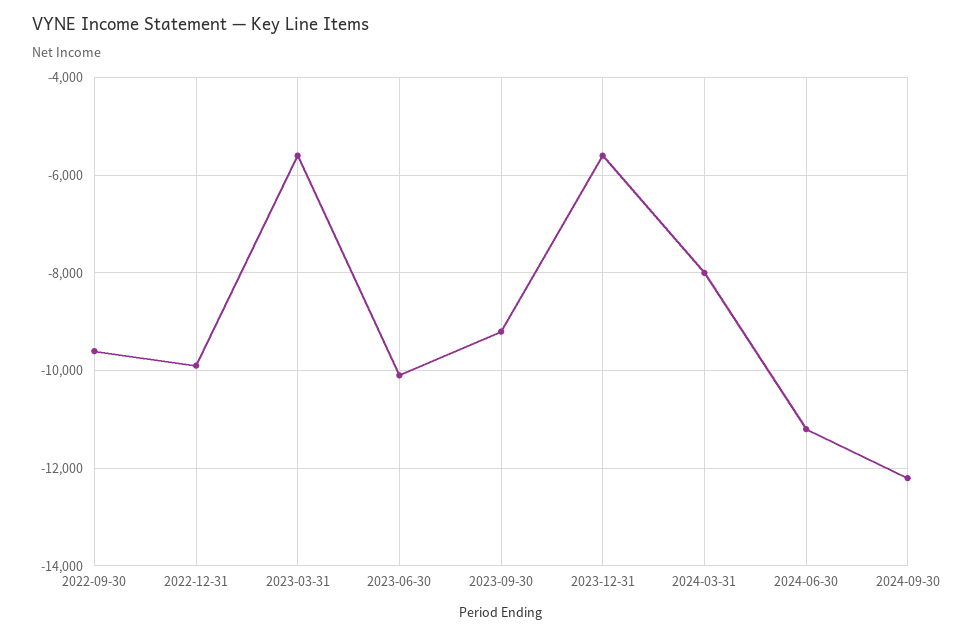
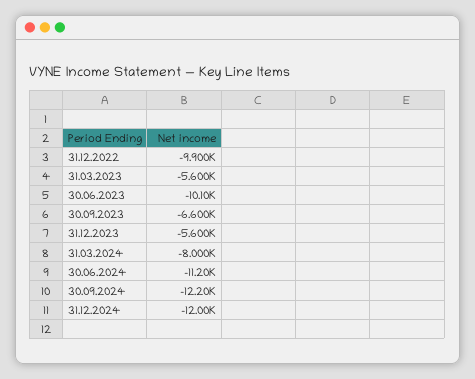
2022-09-30: -9600 -> none
2023-09-30: -9200 -> -6600
31.12.2024: none -> -12000

